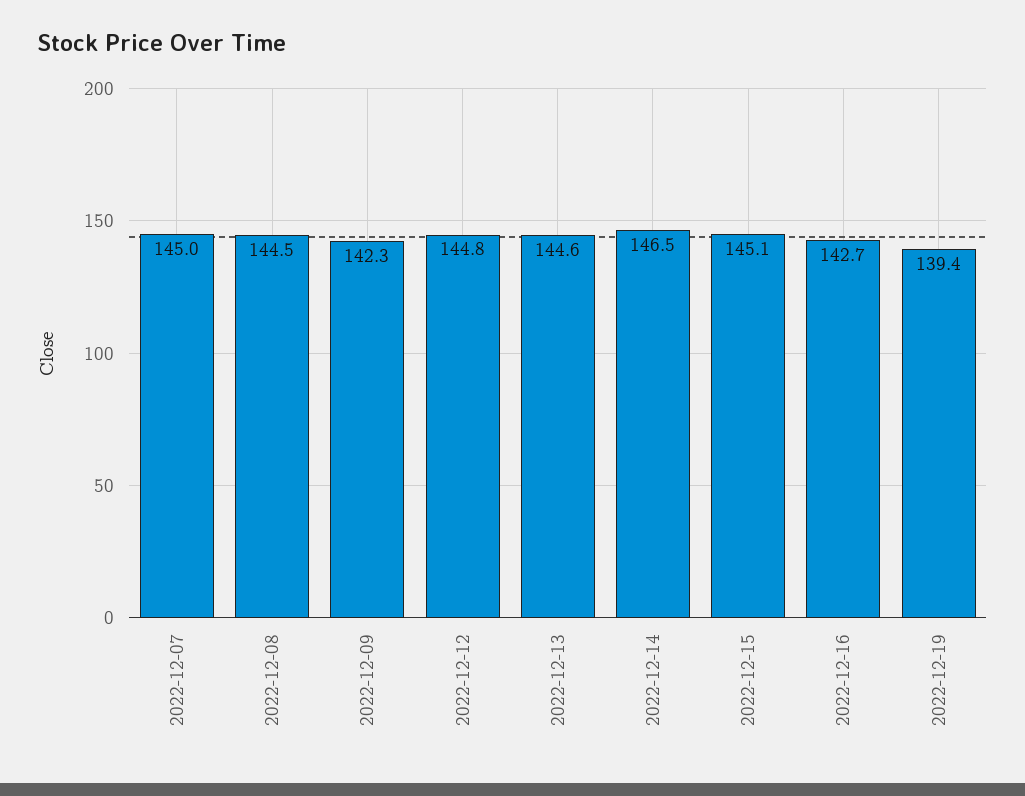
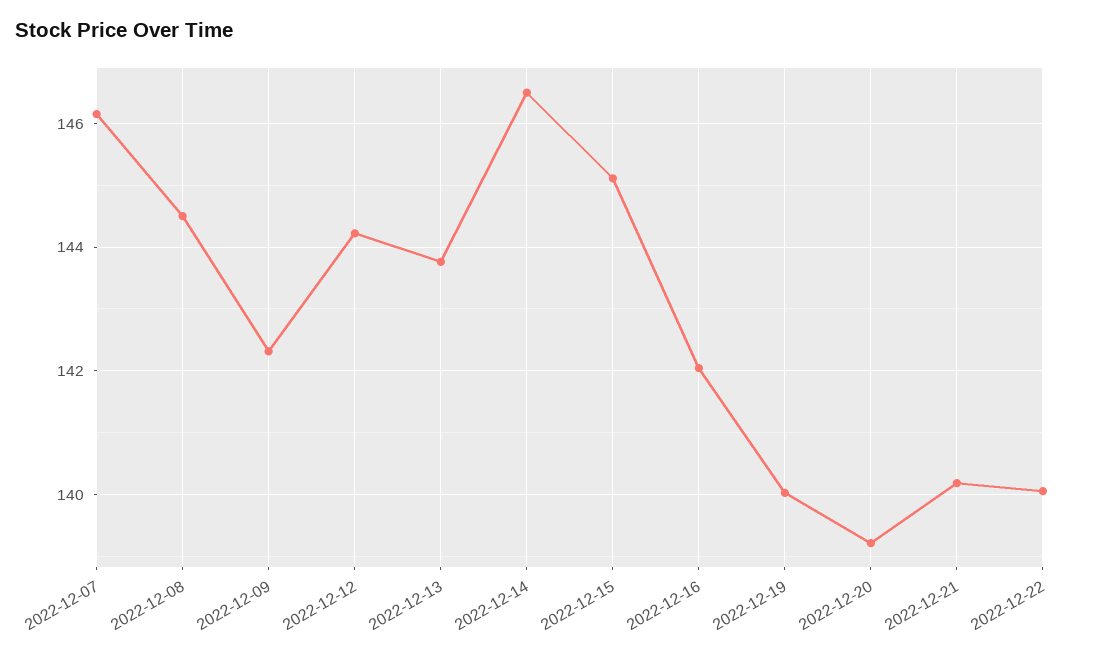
2022-12-07: 145 -> 146.2
2022-12-12: 144.8 -> 144.2
2022-12-13: 144.6 -> 143.8
2022-12-16: 142.7 -> 142
2022-12-19: 139.4 -> 140
2022-12-20: none -> 139.2
2022-12-21: none -> 140.2
2022-12-22: none -> 140

